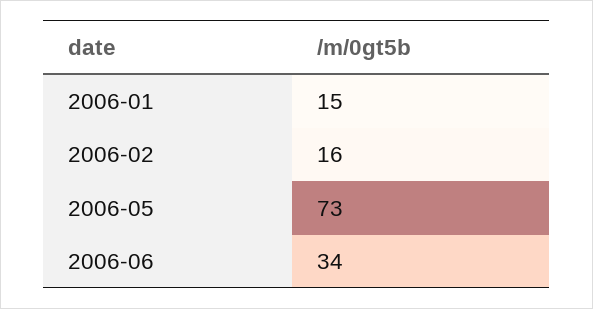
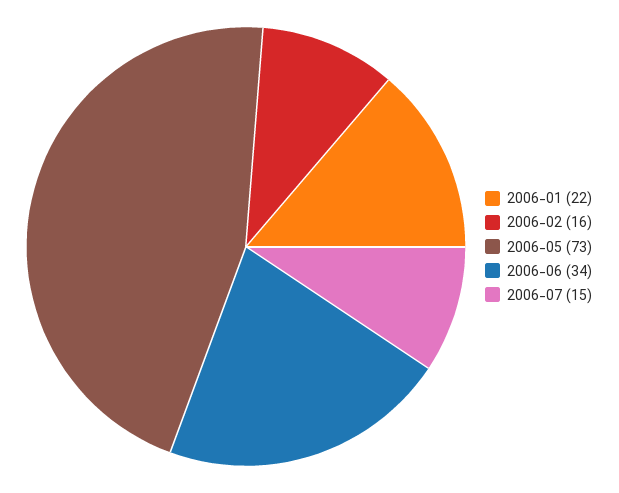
2006-01: 15 -> 22
2006-07: none -> 15

